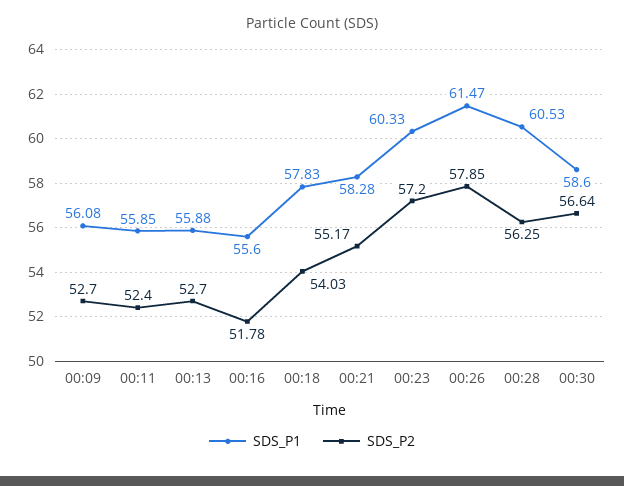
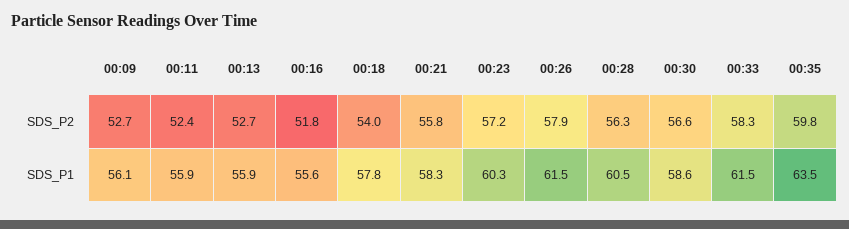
SDS_P2, 00:21: 55.17 -> 55.8
SDS_P2, 00:33: none -> 58.3
SDS_P2, 00:35: none -> 59.8
SDS_P1, 00:33: none -> 61.5
SDS_P1, 00:35: none -> 63.5

